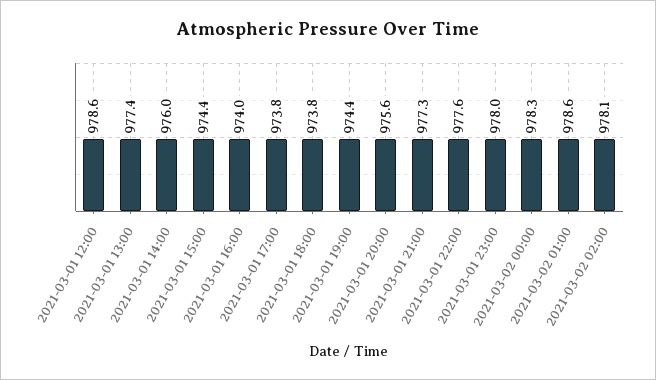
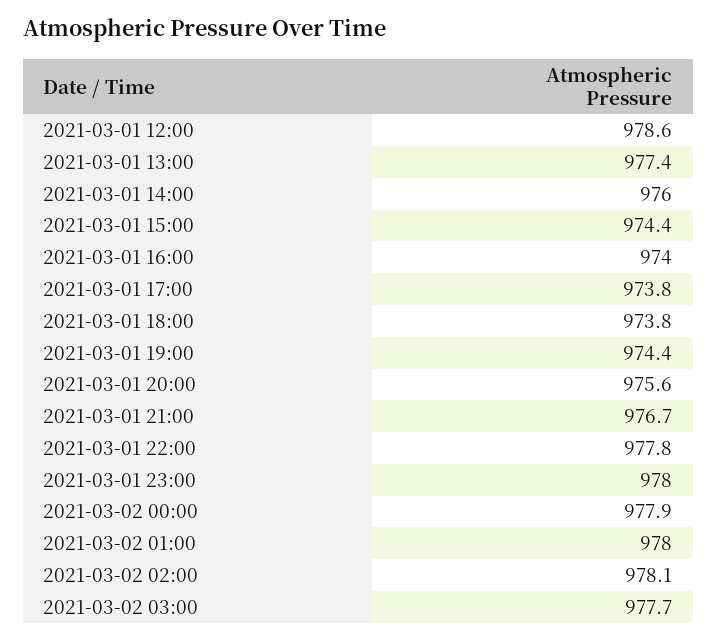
2021-03-01 21:00: 977.3 -> 976.7
2021-03-01 22:00: 977.6 -> 977.8
2021-03-02 00:00: 978.3 -> 977.9
2021-03-02 01:00: 978.6 -> 978
2021-03-02 03:00: none -> 977.7

